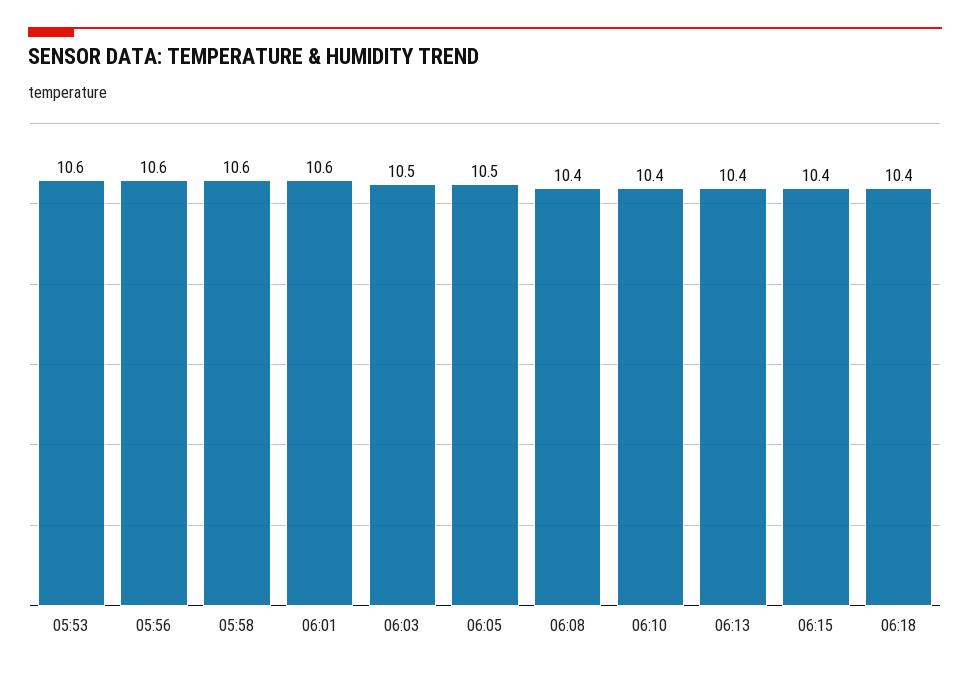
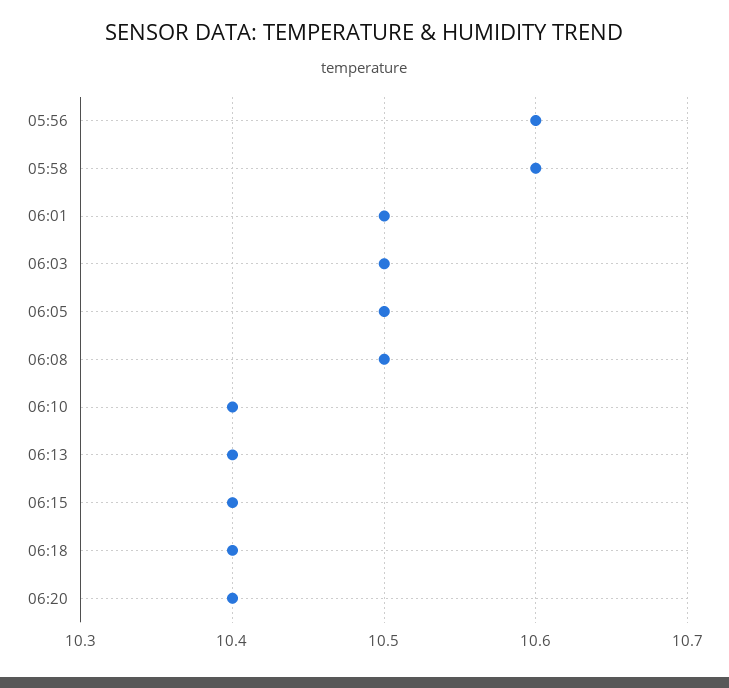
05:53: 10.6 -> none
06:01: 10.6 -> 10.5
06:08: 10.4 -> 10.5
06:20: none -> 10.4

